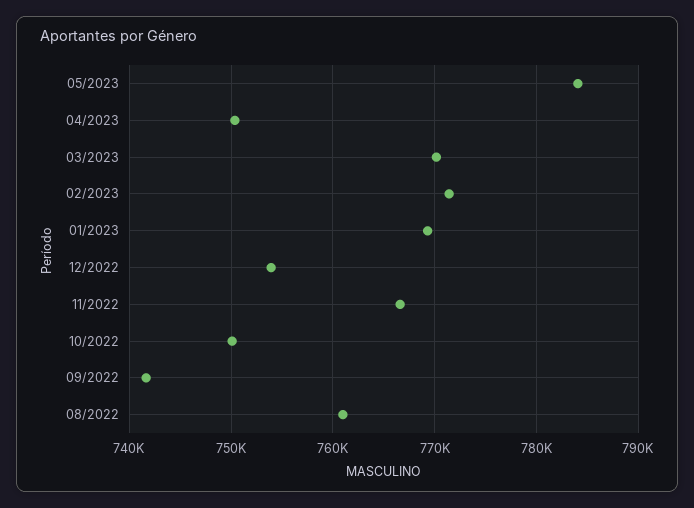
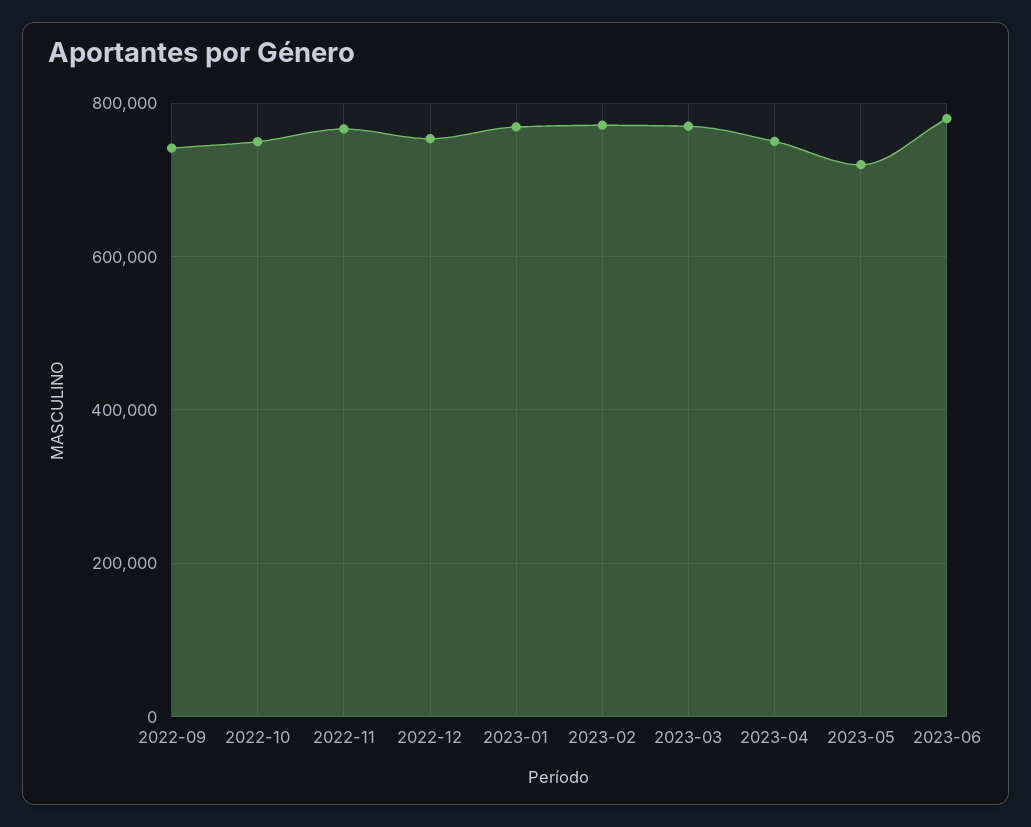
05/2023: 784000 -> 720000
08/2022: 761000 -> none
2023-06: none -> 780000

